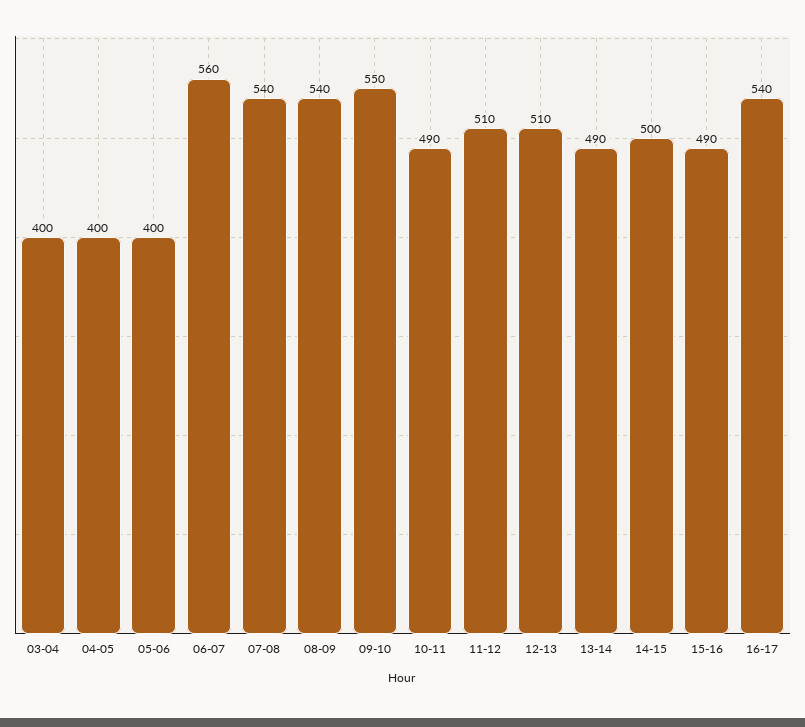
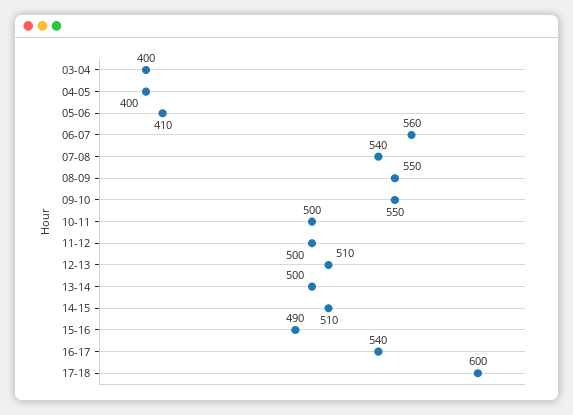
05-06: 400 -> 410
08-09: 540 -> 550
10-11: 490 -> 500
11-12: 510 -> 500
13-14: 490 -> 500
14-15: 500 -> 510
17-18: none -> 600

